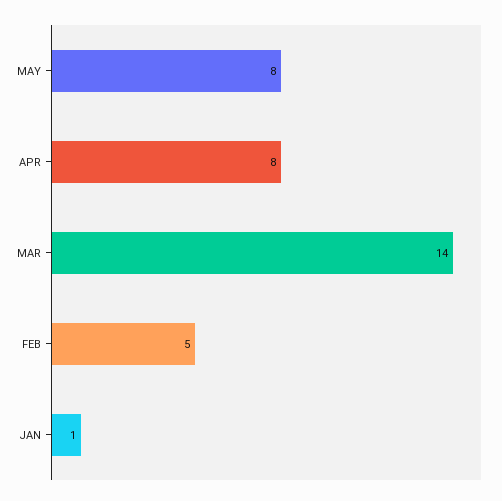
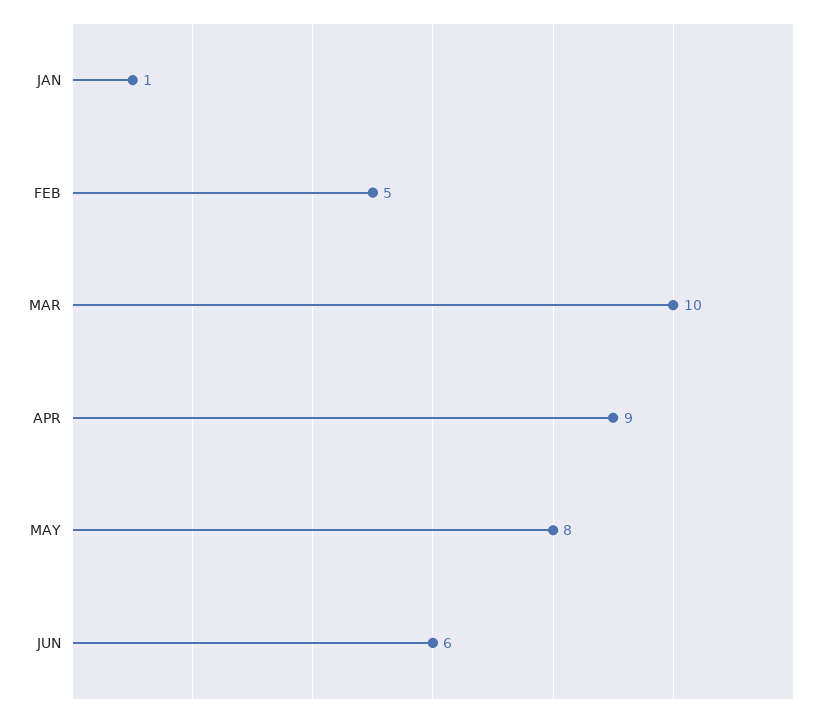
APR: 8 -> 9
MAR: 14 -> 10
JUN: none -> 6

